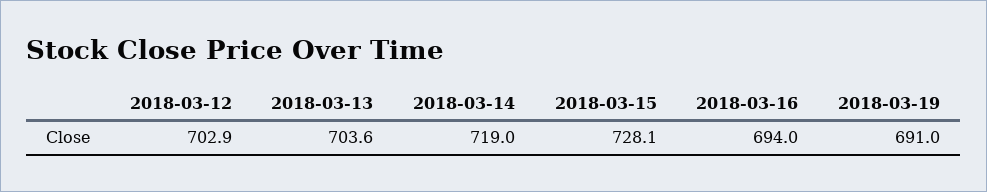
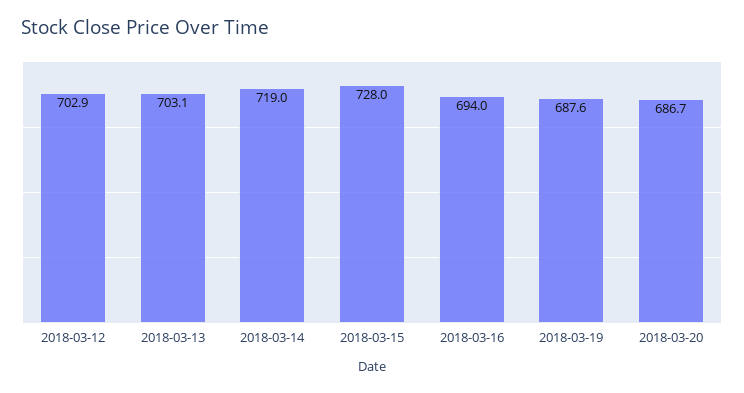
2018-03-13: 703.6 -> 703.1
2018-03-15: 728.1 -> 728
2018-03-19: 691 -> 687.6
2018-03-20: none -> 686.7

